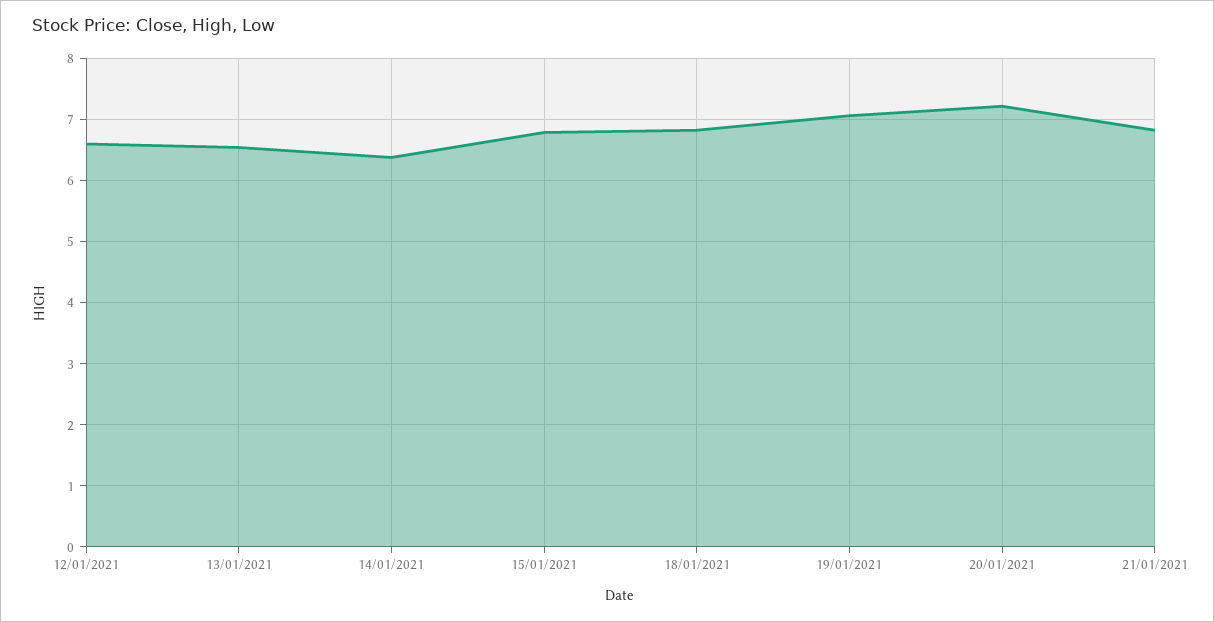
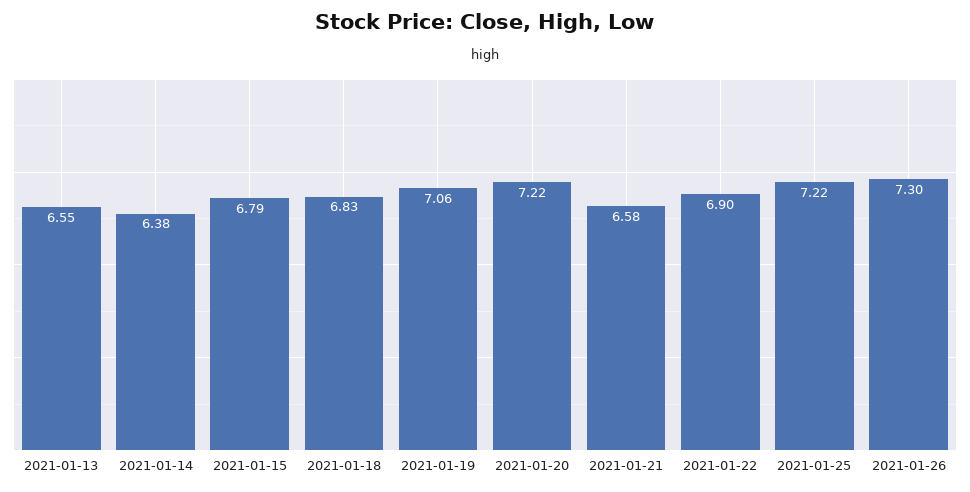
12/01/2021: 6.6 -> none
21/01/2021: 6.8 -> 6.58
2021-01-22: none -> 6.9
2021-01-25: none -> 7.22
2021-01-26: none -> 7.3

